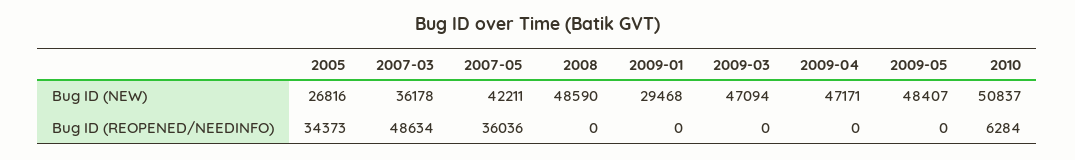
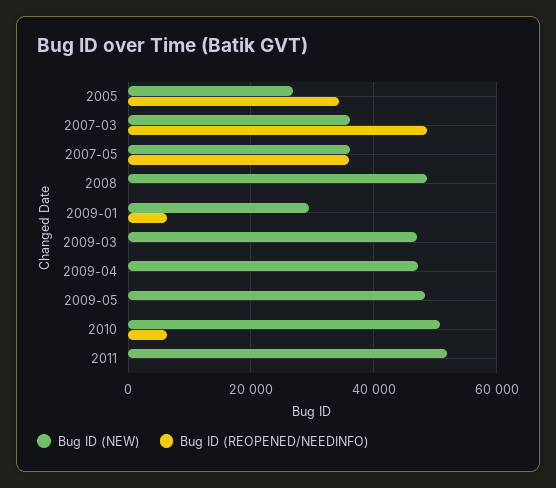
Bug ID (NEW), 2007-05: 42211 -> 36000
Bug ID (REOPENED/NEEDINFO), 2009-01: 0 -> 6000
Bug ID (NEW), 2011: none -> 52000
Bug ID (REOPENED/NEEDINFO), 2011: none -> 0

